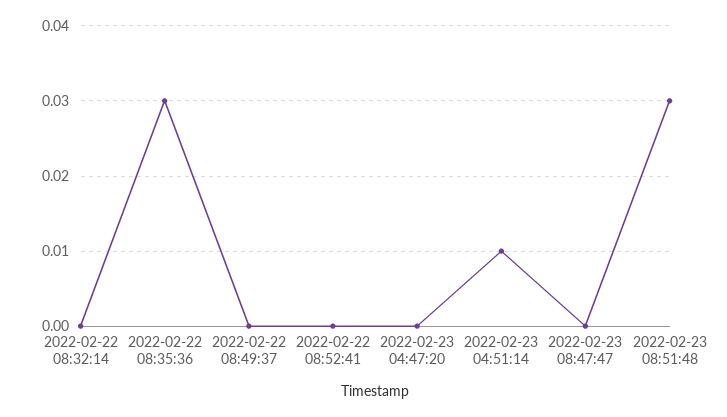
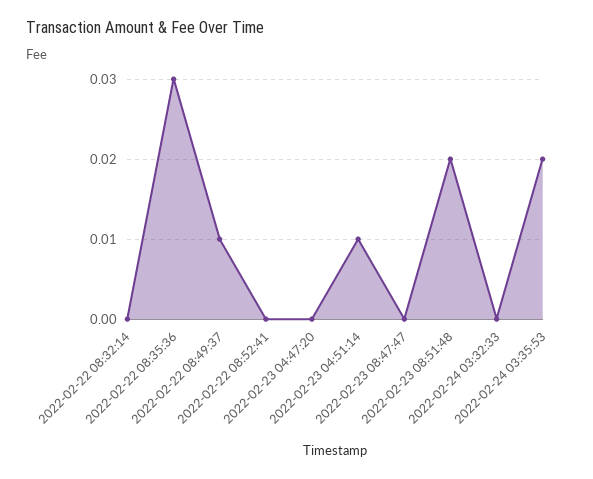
2022-02-22 08:49:37: 0 -> 0.01
2022-02-23 08:51:48: 0.03 -> 0.02
2022-02-24 03:32:33: none -> 0
2022-02-24 03:35:53: none -> 0.02

